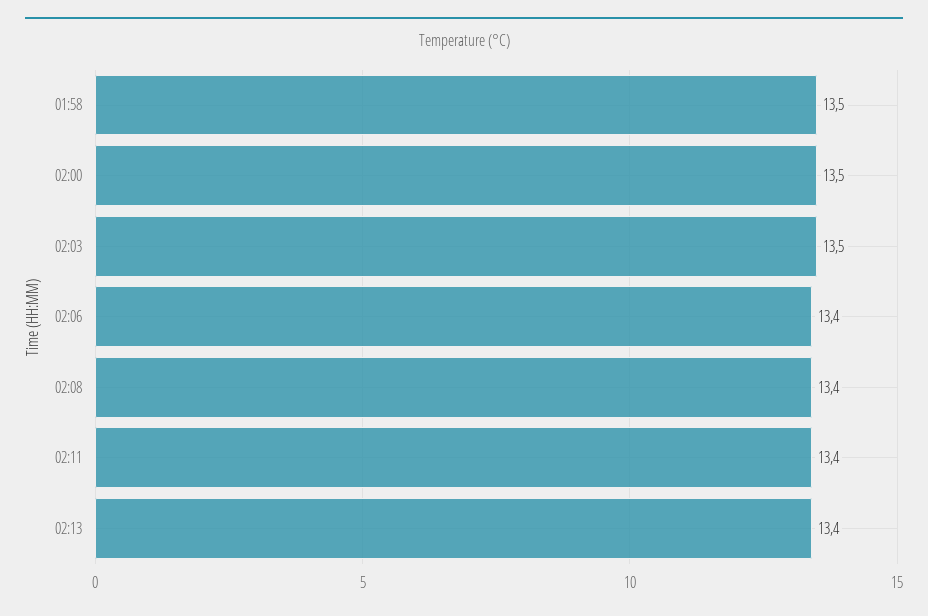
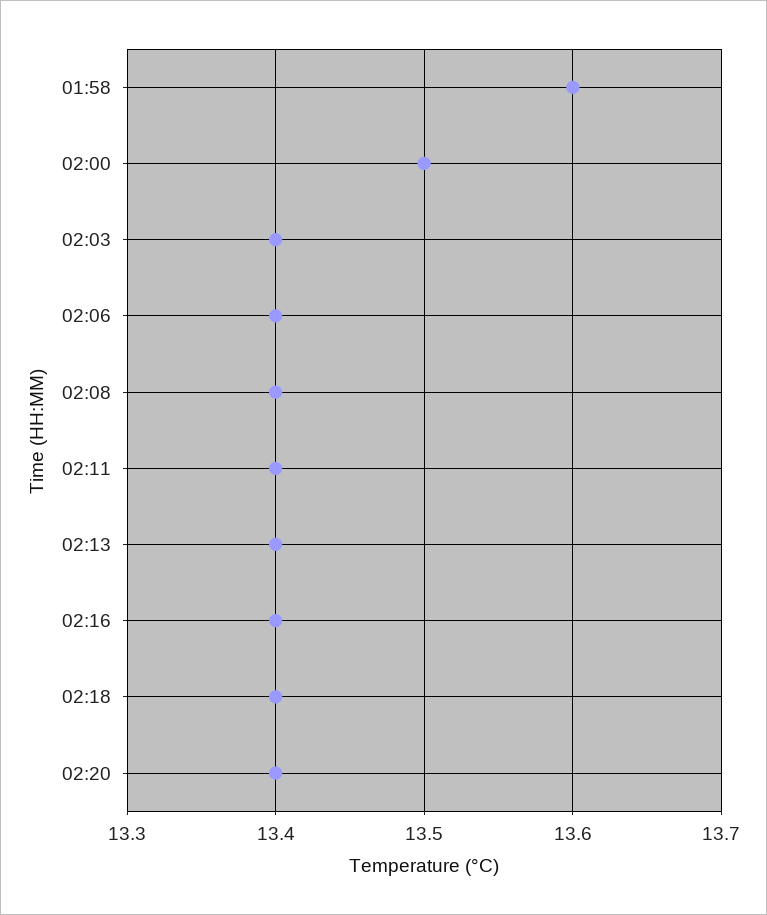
01:58: 13.5 -> 13.6
02:03: 13.5 -> 13.4
02:16: none -> 13.4
02:18: none -> 13.4
02:20: none -> 13.4

